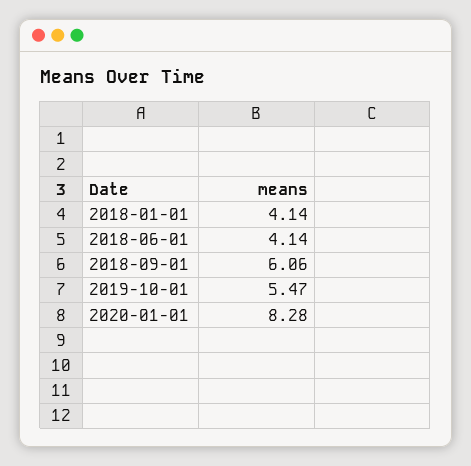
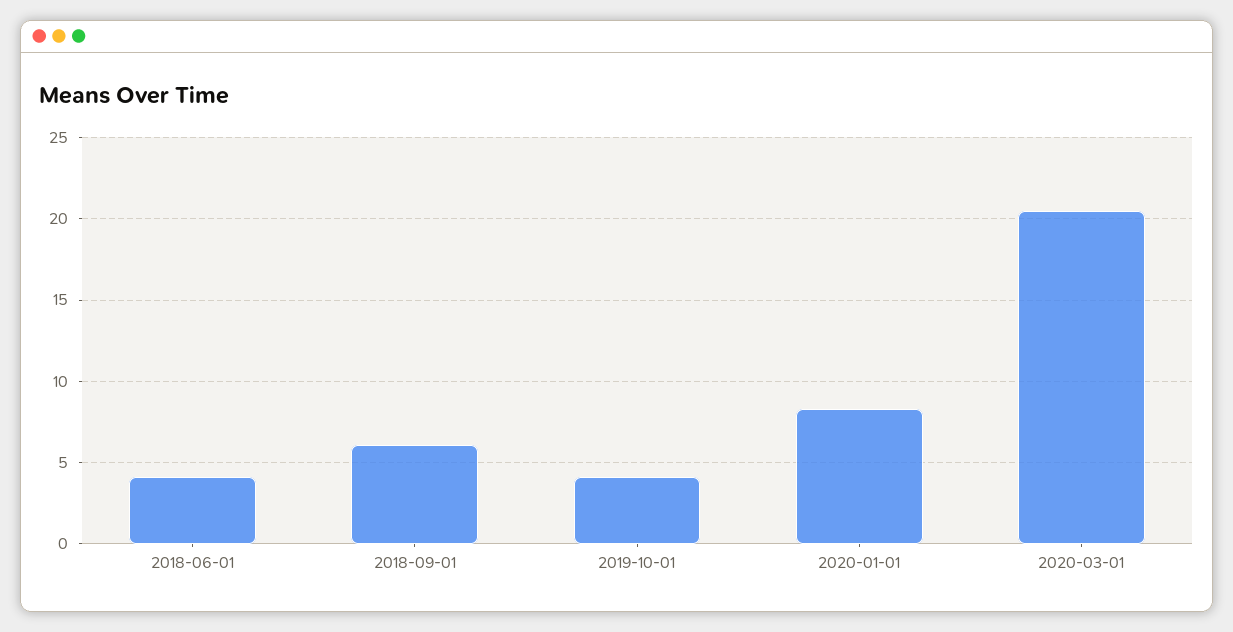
2018-01-01: 4.14 -> none
2019-10-01: 5.47 -> 4
2020-03-01: none -> 20.5

